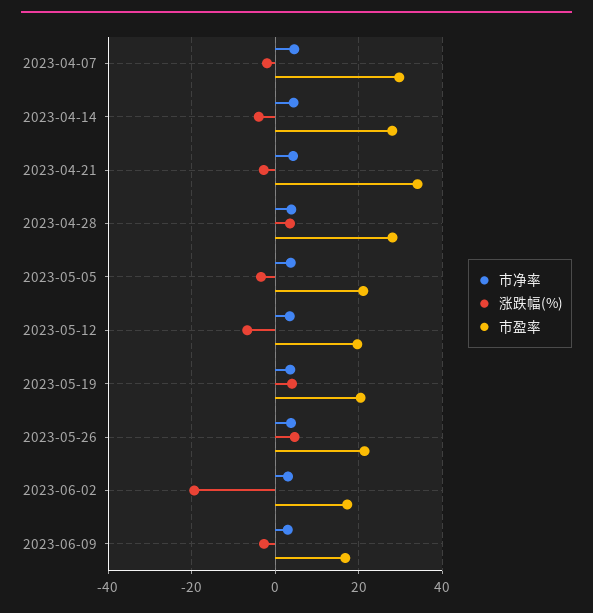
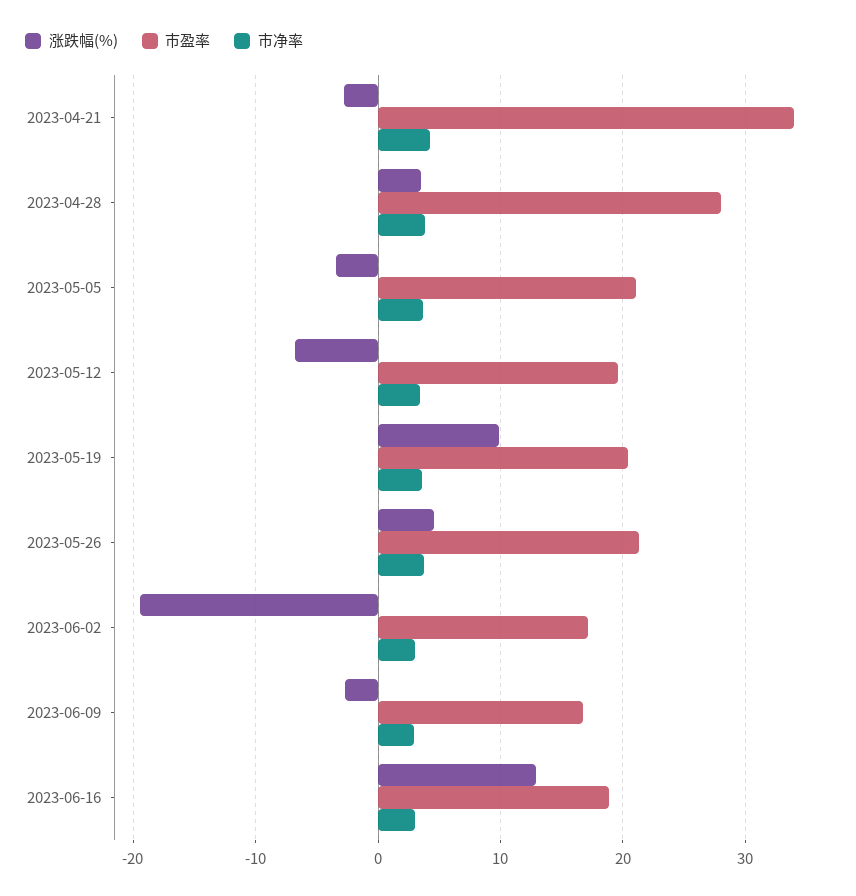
市净率, 2023-04-07: 4 -> none
涨跌幅(%), 2023-04-07: -2 -> none
市盈率, 2023-04-07: 30 -> none
市净率, 2023-04-14: 4 -> none
涨跌幅(%), 2023-04-14: -4 -> none
市盈率, 2023-04-14: 28 -> none
涨跌幅(%), 2023-05-19: 4 -> 10
涨跌幅(%), 2023-06-16: none -> 13
市盈率, 2023-06-16: none -> 19
市净率, 2023-06-16: none -> 3

